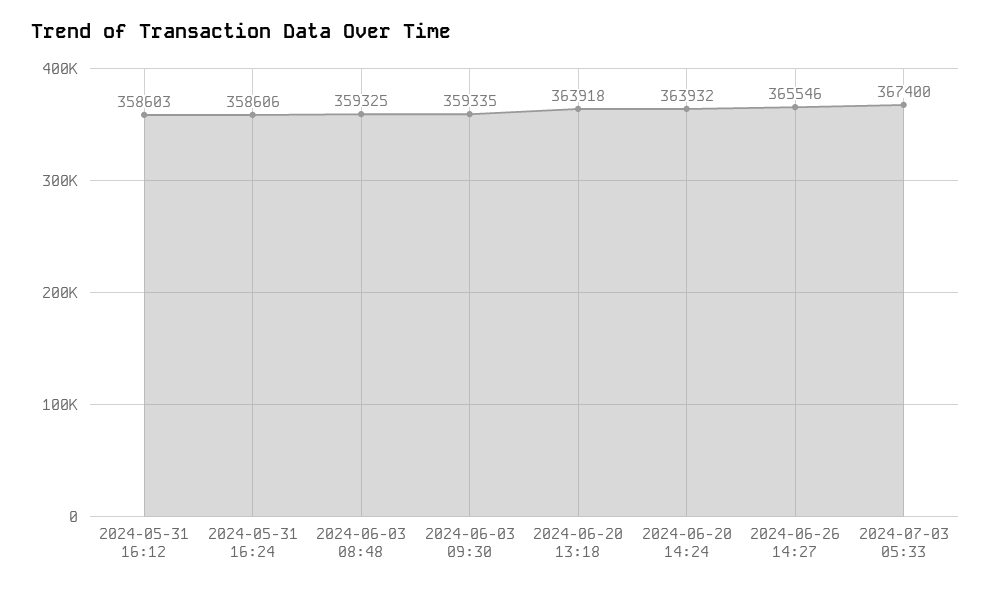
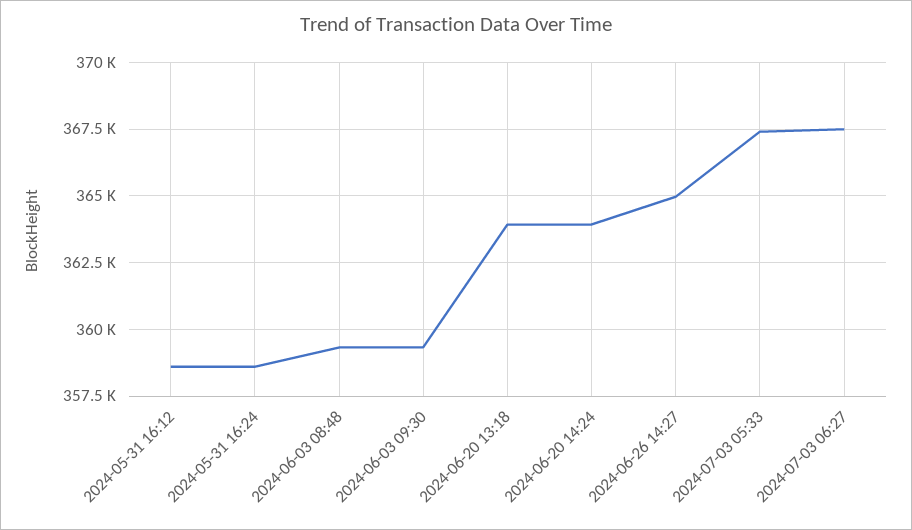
2024-06-26 14:27: 365546 -> 365000
2024-07-03 06:27: none -> 367500

